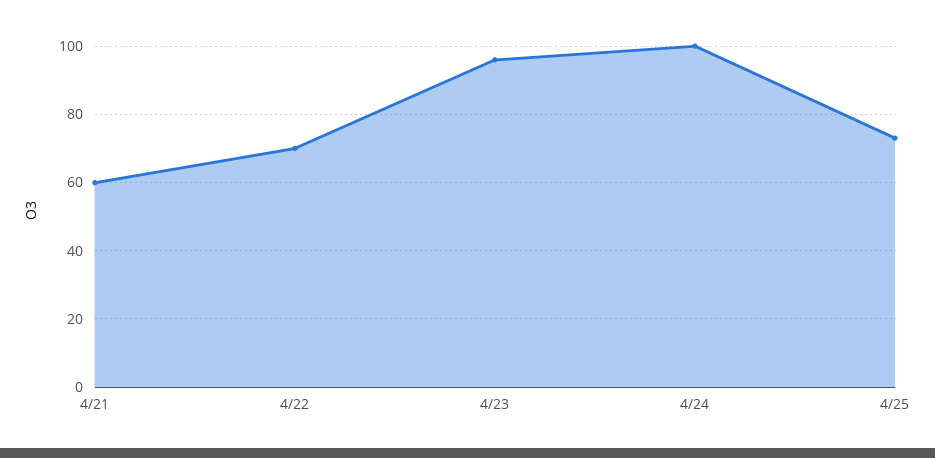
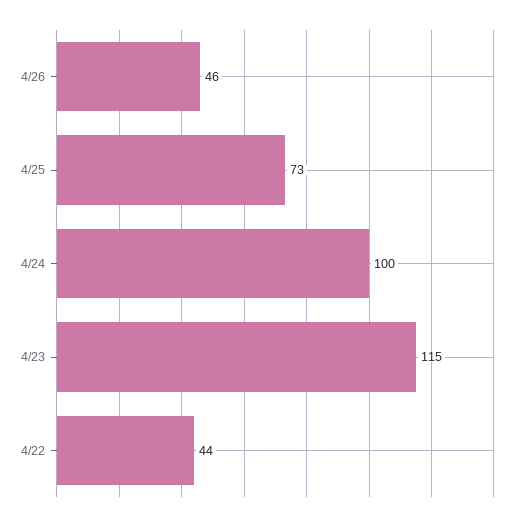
4/21: 60 -> none
4/22: 70 -> 44
4/23: 95 -> 115
4/26: none -> 46

